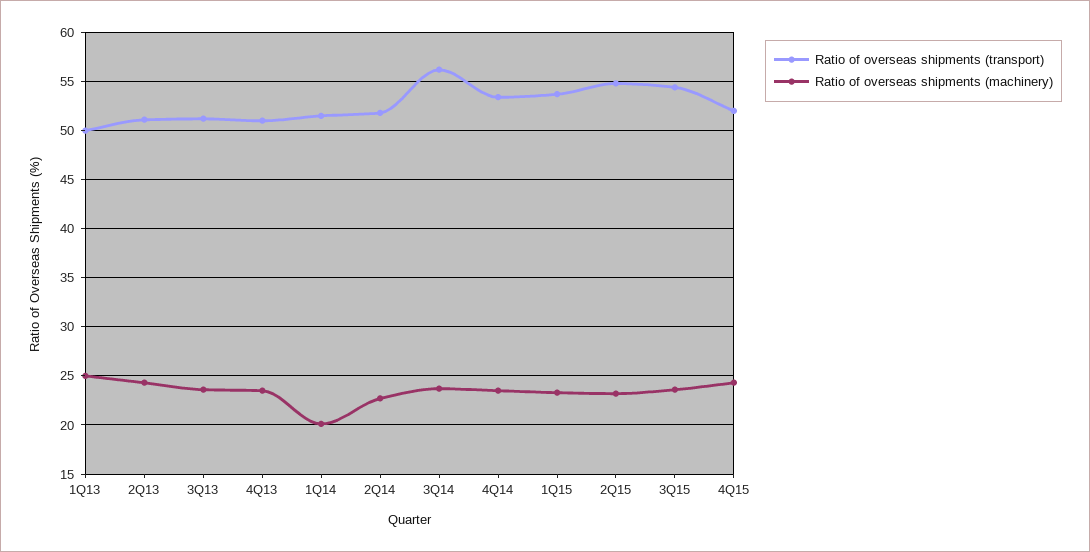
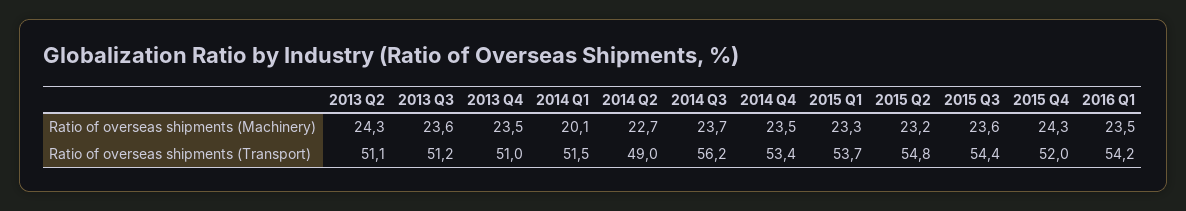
Ratio of overseas shipments (transport), 1Q13: 50 -> none
Ratio of overseas shipments (machinery), 1Q13: 25 -> none
Ratio of overseas shipments (transport), 2Q14: 52 -> 49
Ratio of overseas shipments (machinery), 2016 Q1: none -> 23.5
Ratio of overseas shipments (transport), 2016 Q1: none -> 54.2

